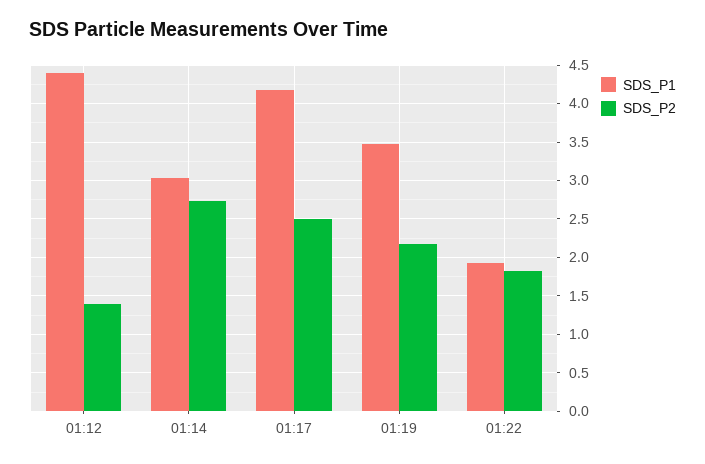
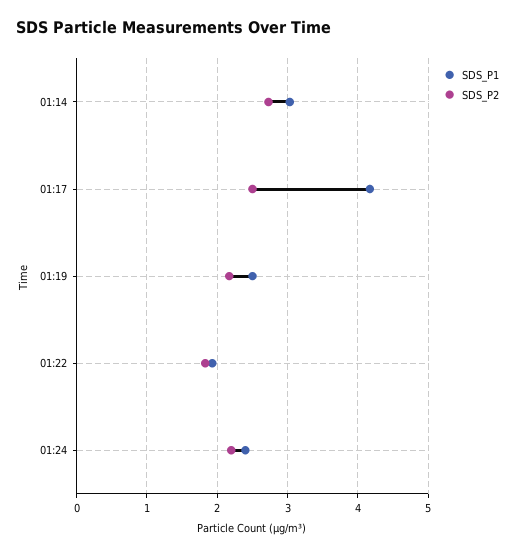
SDS_P1, 01:12: 4.4 -> none
SDS_P2, 01:12: 1.4 -> none
SDS_P1, 01:19: 3.5 -> 2.5
SDS_P1, 01:24: none -> 2.4
SDS_P2, 01:24: none -> 2.2

